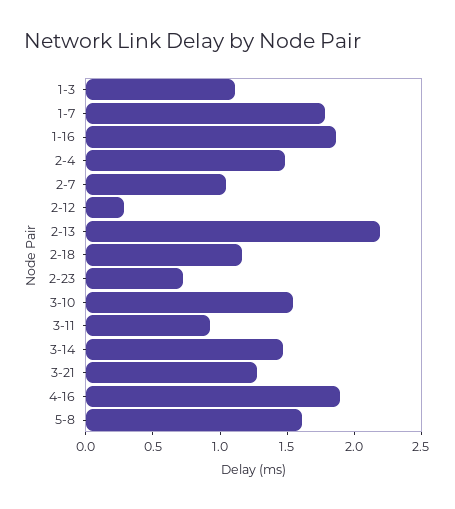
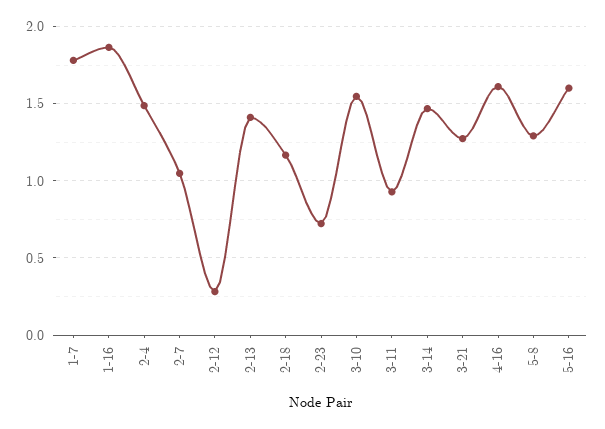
1-3: 1.1 -> none
2-13: 2.2 -> 1.4
4-16: 1.9 -> 1.6
5-8: 1.6 -> 1.3
5-16: none -> 1.6

